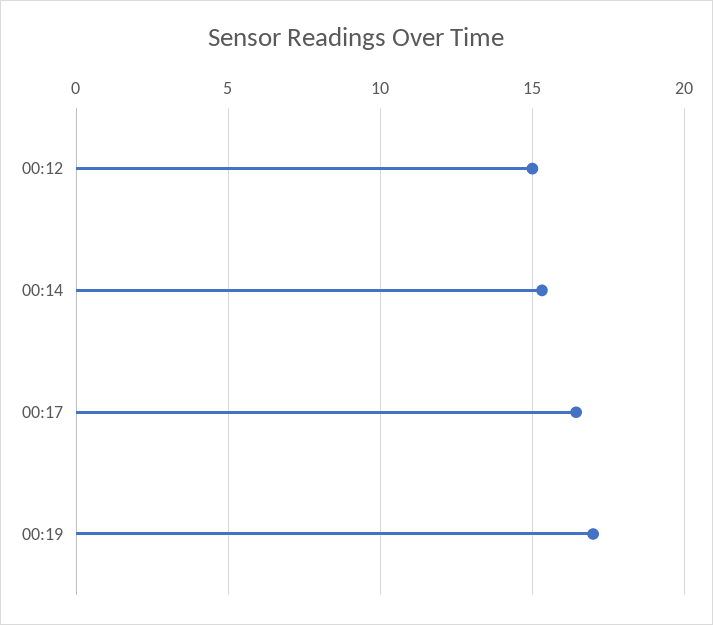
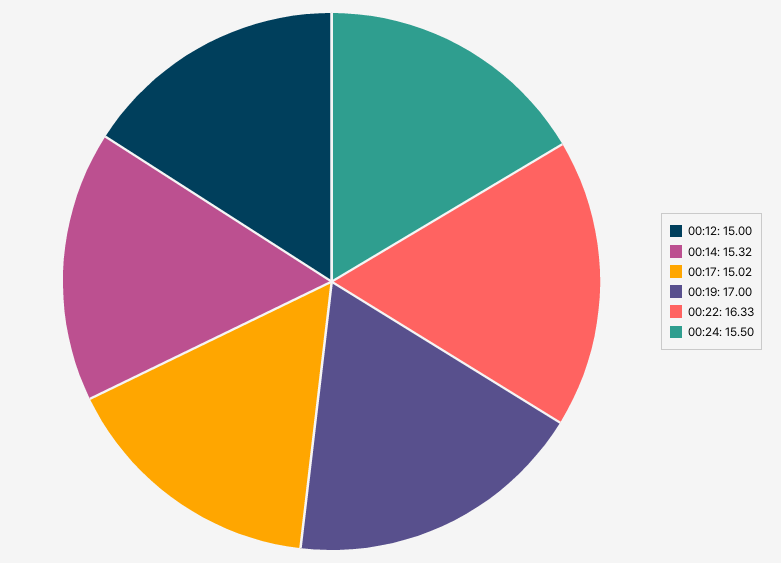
00:17: 16.5 -> 15.02
00:22: none -> 16.33
00:24: none -> 15.5

